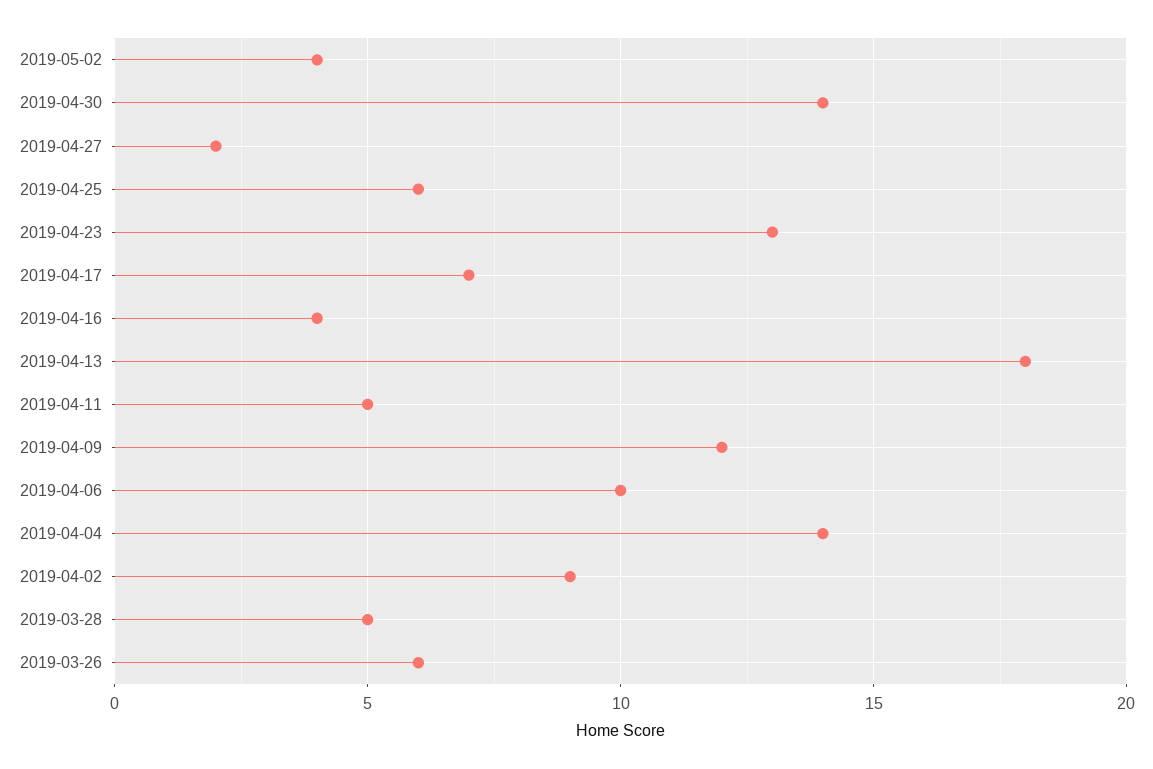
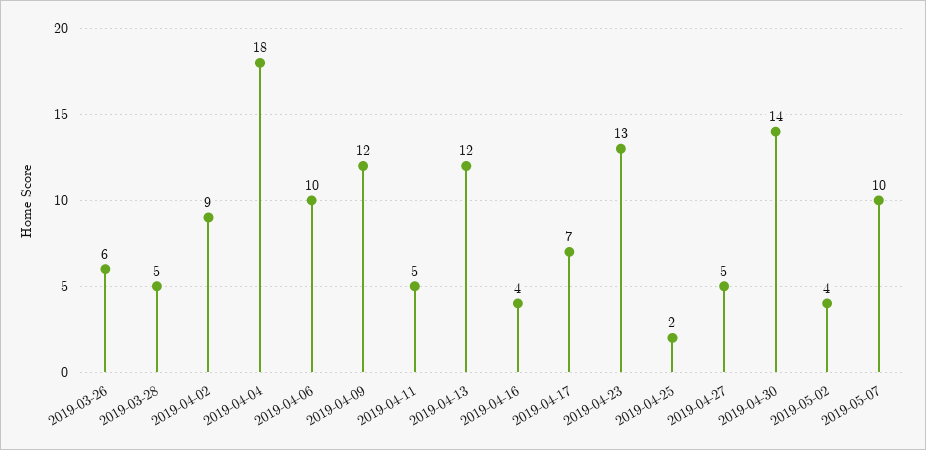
2019-04-27: 2 -> 5
2019-04-25: 6 -> 2
2019-04-13: 18 -> 12
2019-04-04: 14 -> 18
2019-05-07: none -> 10

